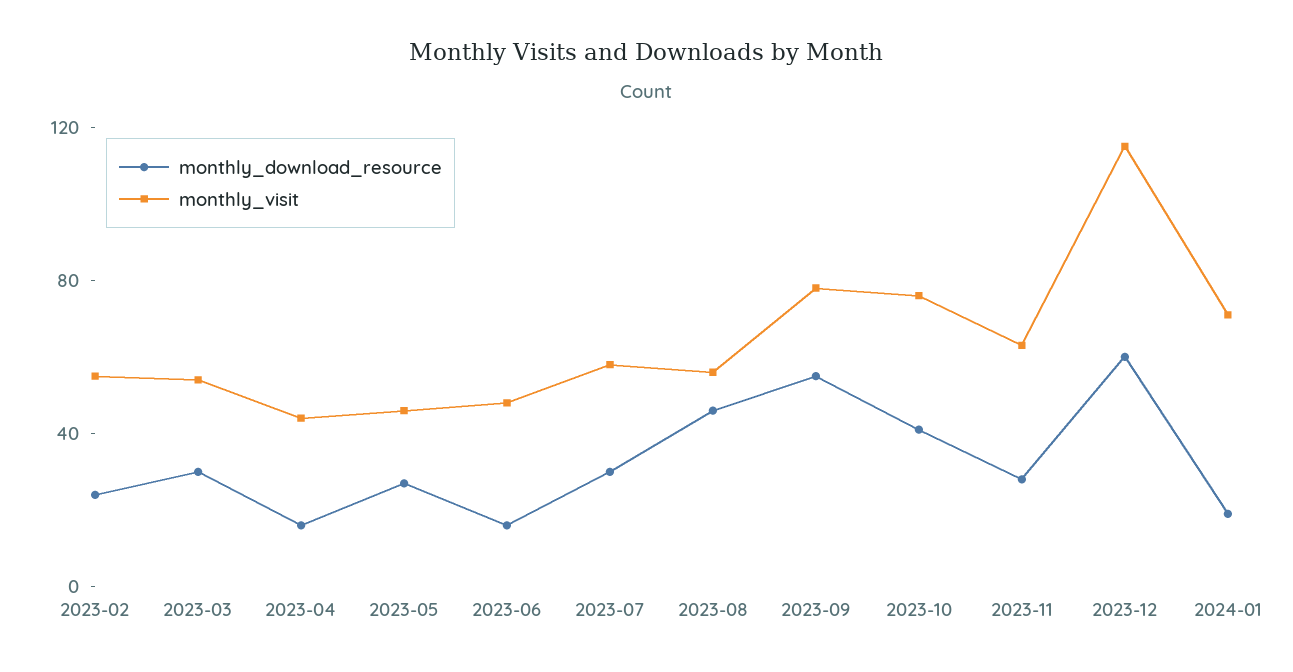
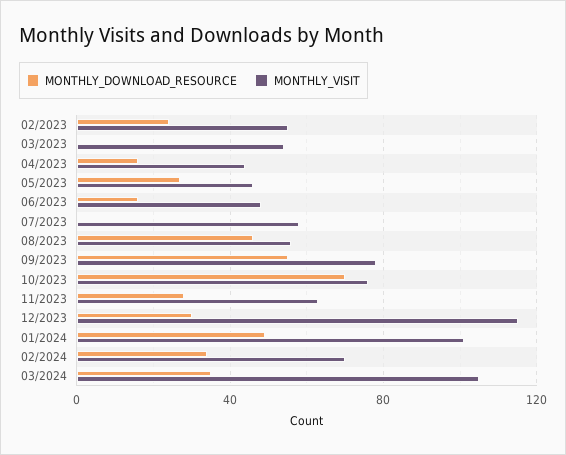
monthly_download_resource, 2023-03: 30 -> 0
monthly_download_resource, 2023-07: 30 -> 0
monthly_download_resource, 2023-10: 40 -> 70
monthly_download_resource, 2023-12: 60 -> 30
monthly_download_resource, 2024-01: 20 -> 50
monthly_visit, 2024-01: 70 -> 100
monthly_download_resource, 02/2024: none -> 35
monthly_visit, 02/2024: none -> 70
monthly_download_resource, 03/2024: none -> 35
monthly_visit, 03/2024: none -> 105

